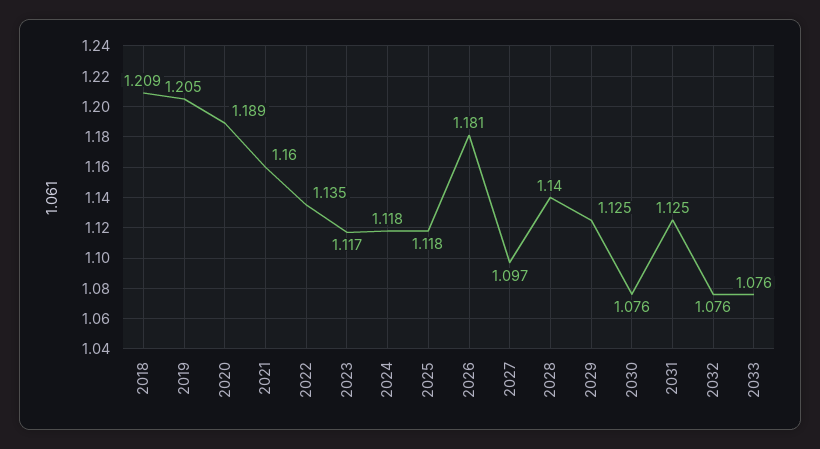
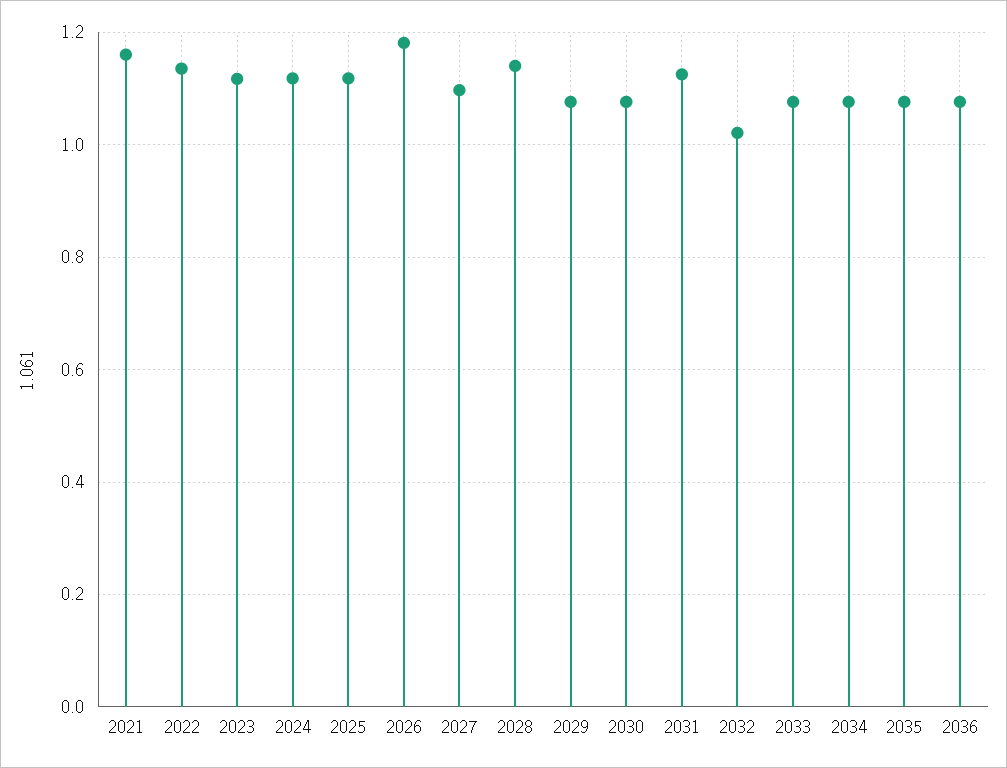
2018: 1.209 -> none
2019: 1.205 -> none
2020: 1.189 -> none
2029: 1.125 -> 1.08
2032: 1.076 -> 1.02
2034: none -> 1.08
2035: none -> 1.08
2036: none -> 1.08

